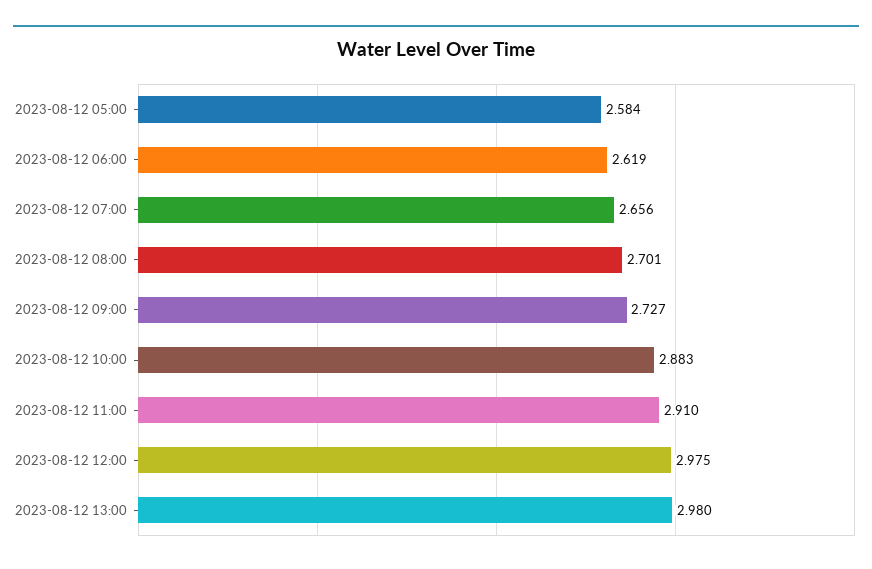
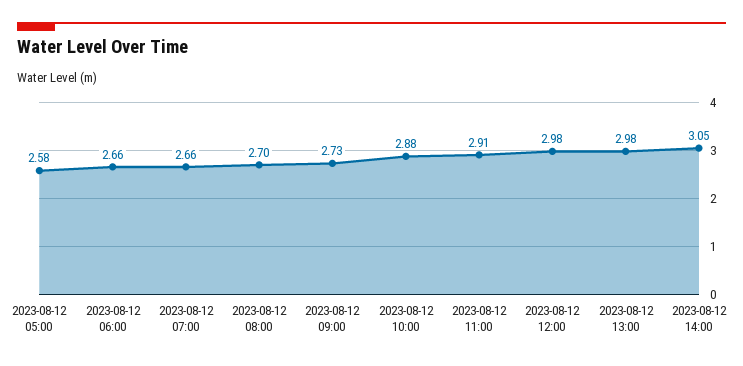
2023-08-12 06:00: 2.619 -> 2.66
2023-08-12 14:00: none -> 3.05

